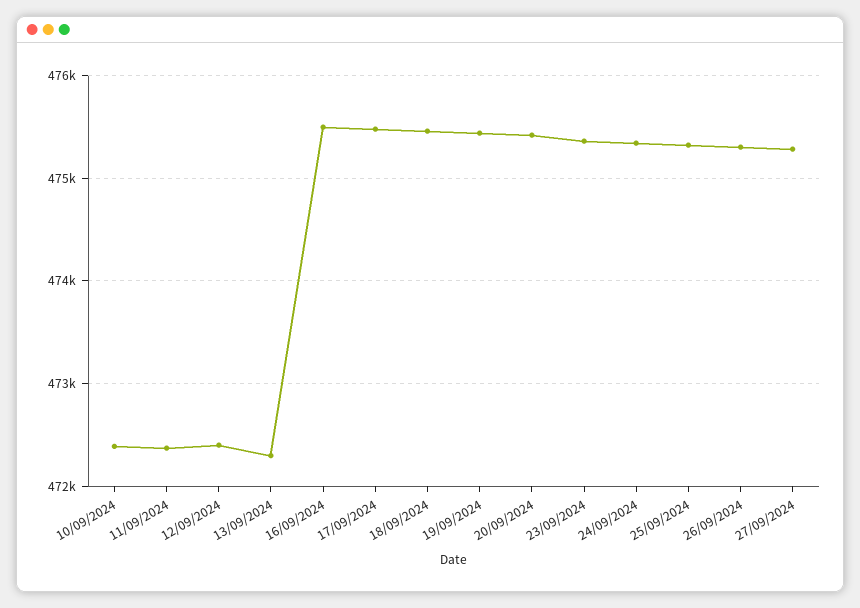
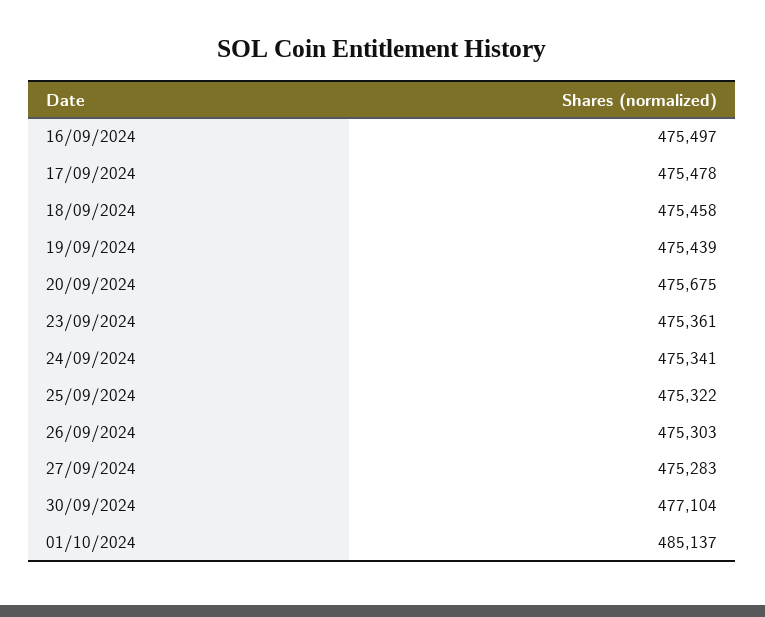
10/09/2024: 472400 -> none
11/09/2024: 472400 -> none
12/09/2024: 472400 -> none
13/09/2024: 472300 -> none
20/09/2024: 475400 -> 475675
30/09/2024: none -> 477104
01/10/2024: none -> 485137

